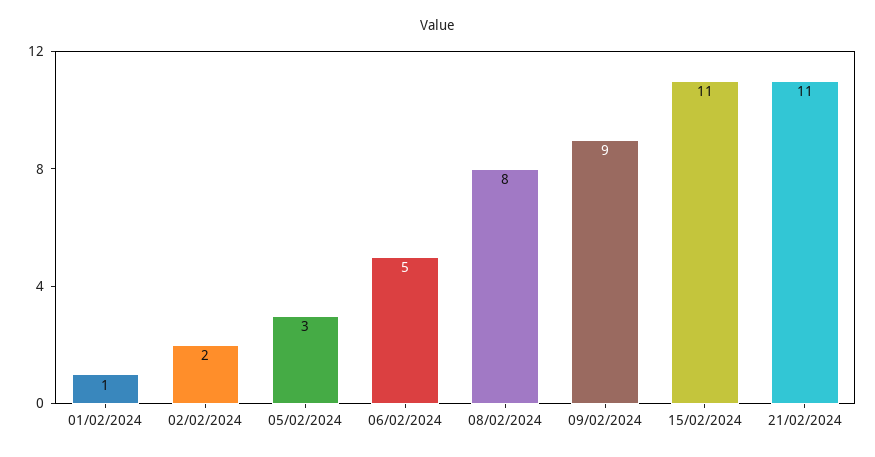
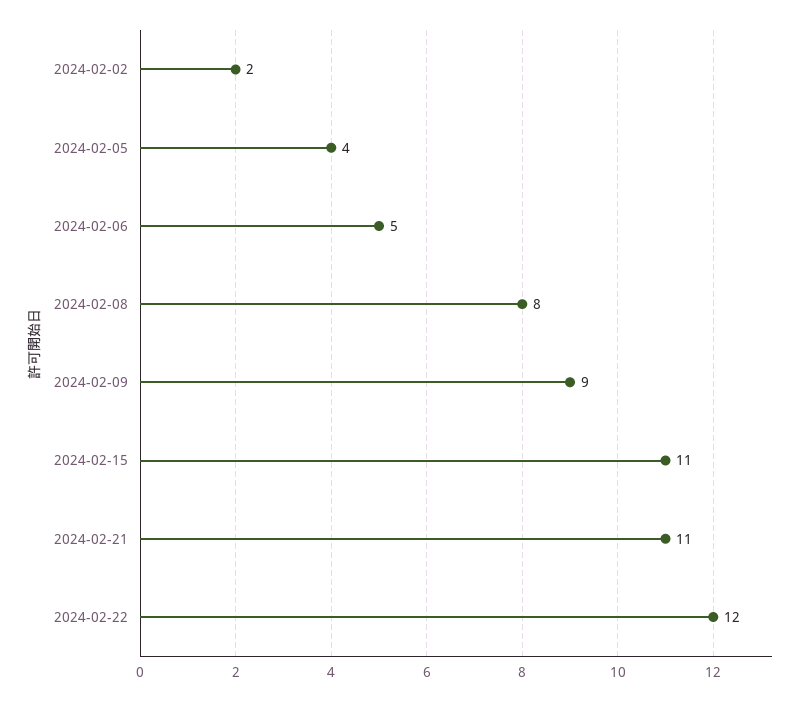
01/02/2024: 1 -> none
05/02/2024: 3 -> 4
2024-02-22: none -> 12

